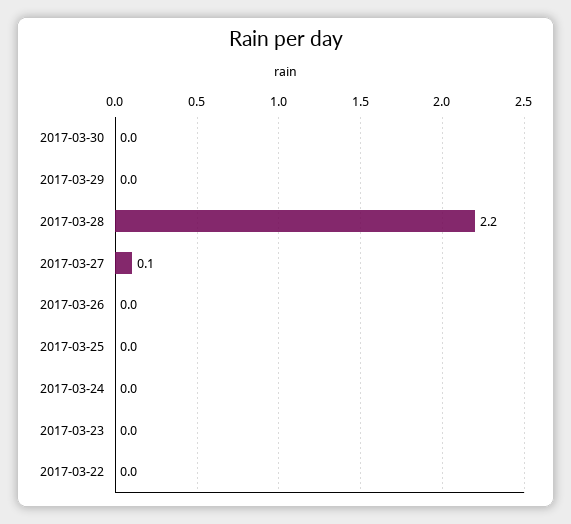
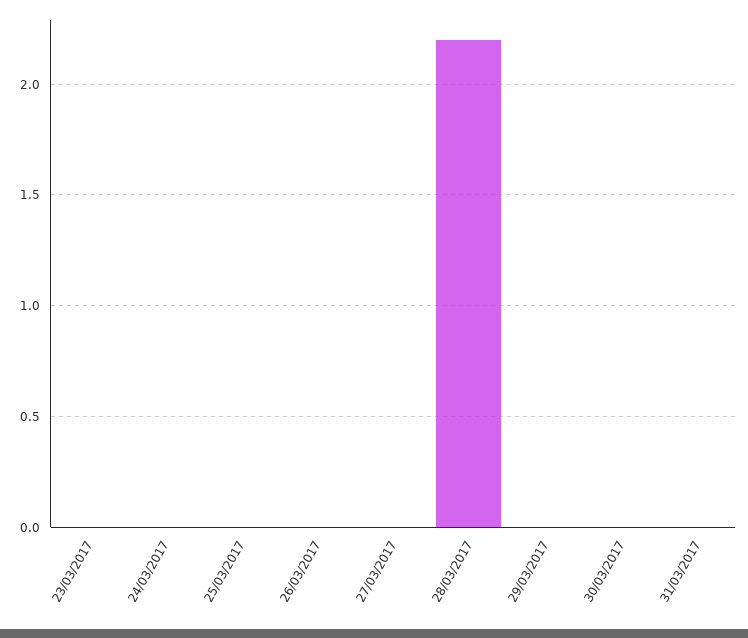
2017-03-27: 0.1 -> 0
2017-03-22: 0 -> none
31/03/2017: none -> 0

